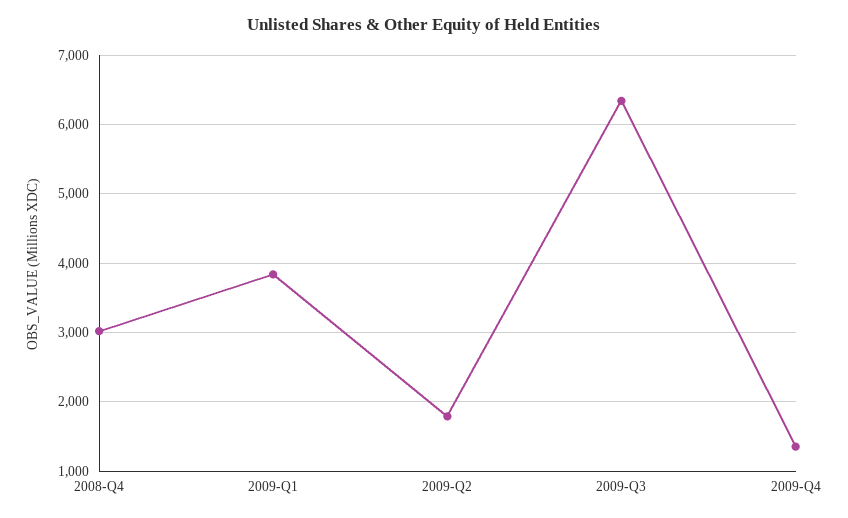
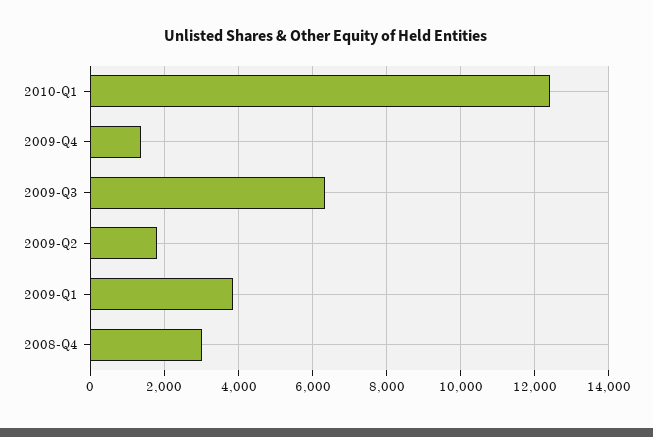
2010-Q1: none -> 12400

